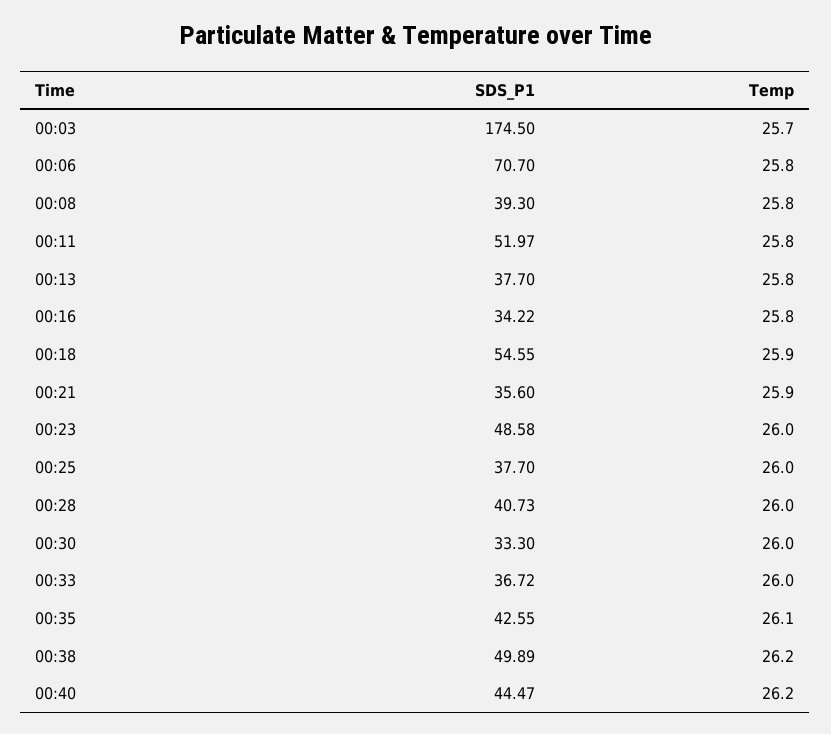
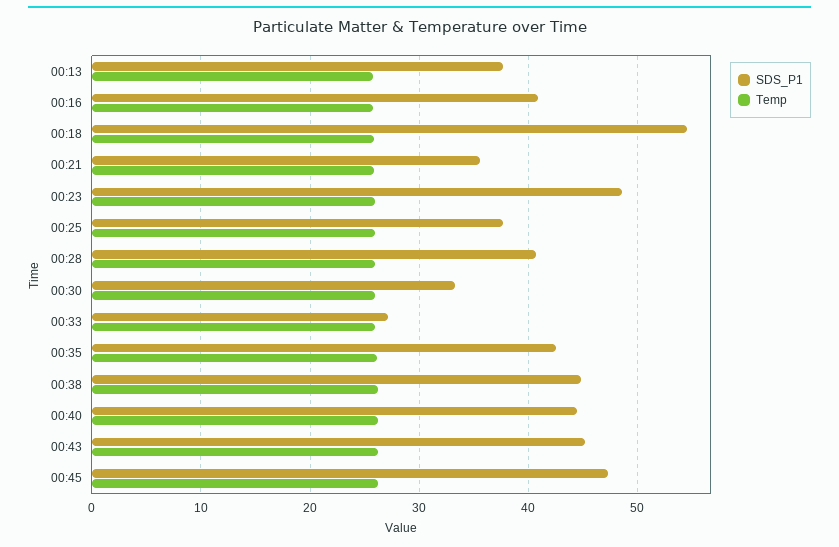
SDS_P1, 00:03: 174.5 -> none
Temp, 00:03: 25.7 -> none
SDS_P1, 00:06: 70.7 -> none
Temp, 00:06: 25.8 -> none
SDS_P1, 00:08: 39.3 -> none
Temp, 00:08: 25.8 -> none
SDS_P1, 00:11: 51.97 -> none
Temp, 00:11: 25.8 -> none
SDS_P1, 00:16: 34.22 -> 41
SDS_P1, 00:33: 36.72 -> 27
SDS_P1, 00:38: 49.89 -> 45
SDS_P1, 00:43: none -> 45
Temp, 00:43: none -> 26
SDS_P1, 00:45: none -> 47
Temp, 00:45: none -> 26

